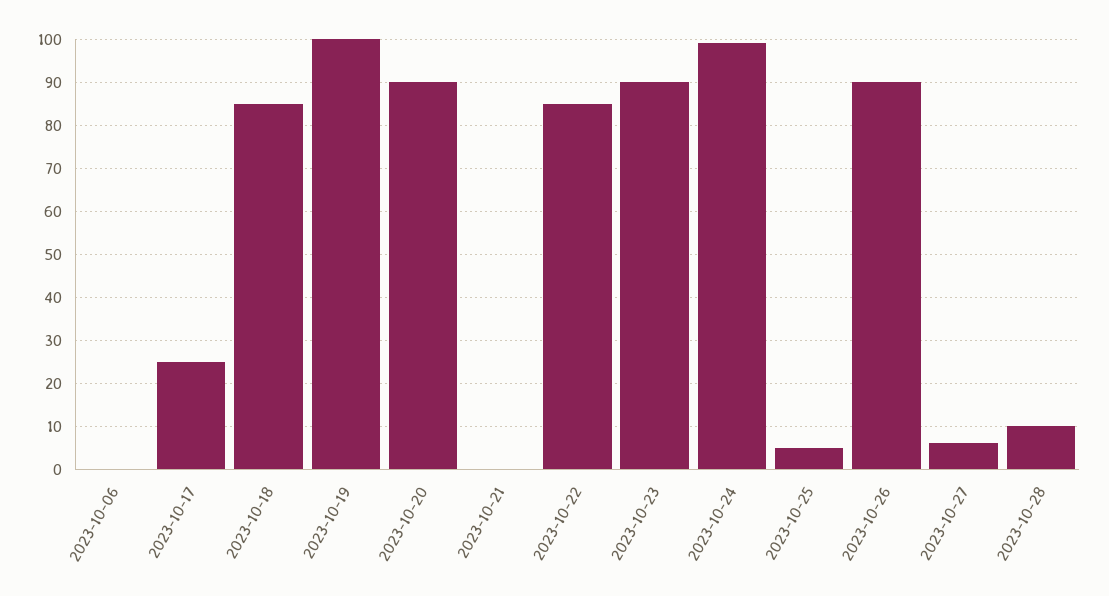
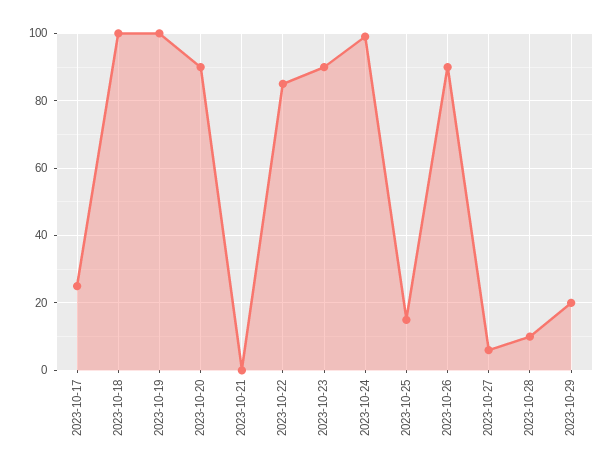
2023-10-06: 0 -> none
2023-10-18: 85 -> 100
2023-10-25: 5 -> 15
2023-10-29: none -> 20

